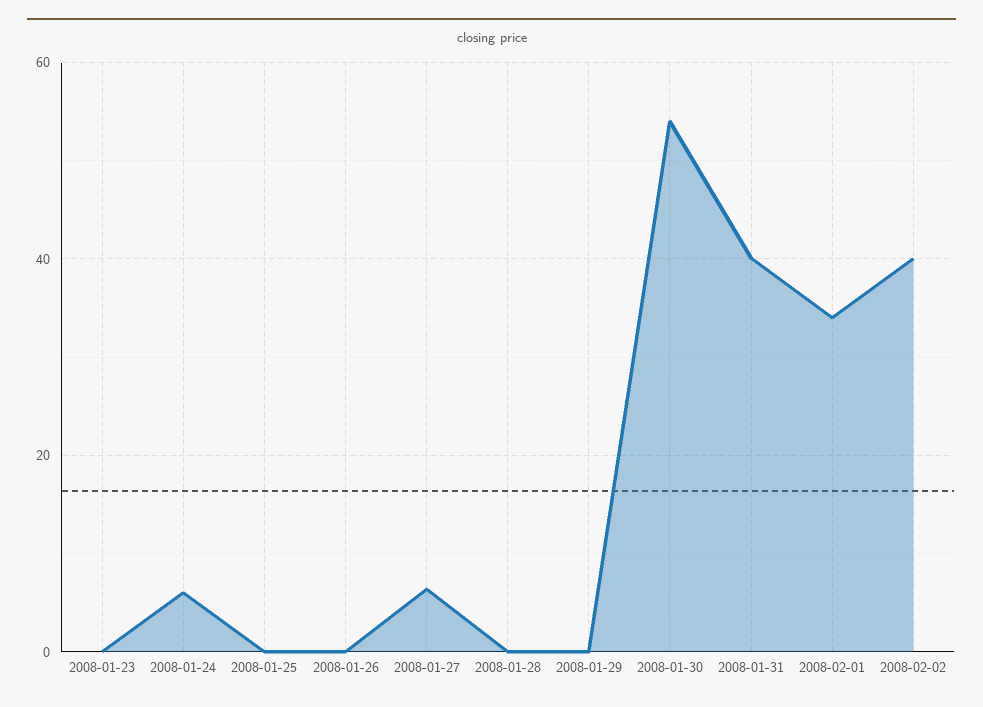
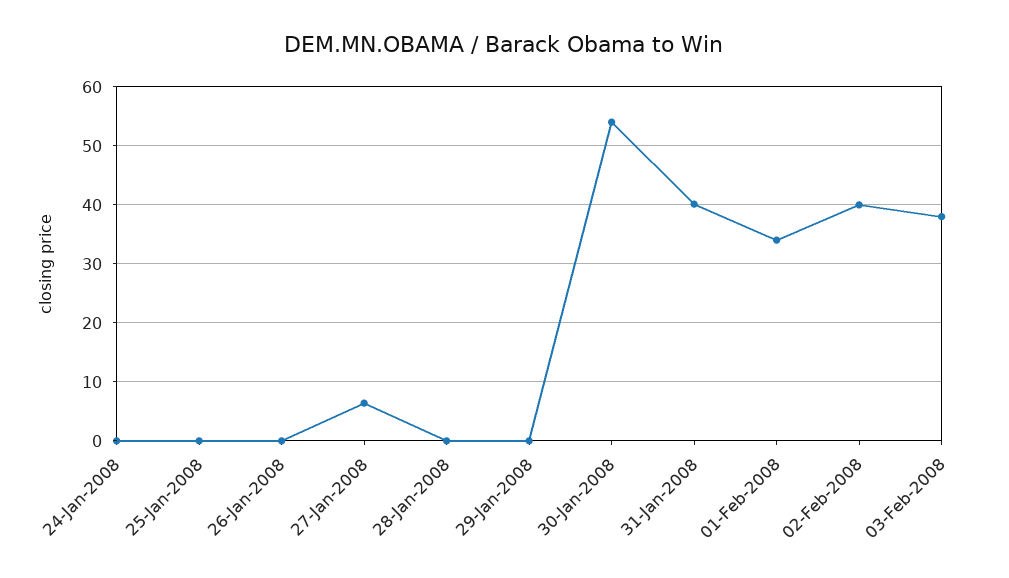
2008-01-23: 0 -> none
2008-01-24: 6 -> 0
03-Feb-2008: none -> 38

